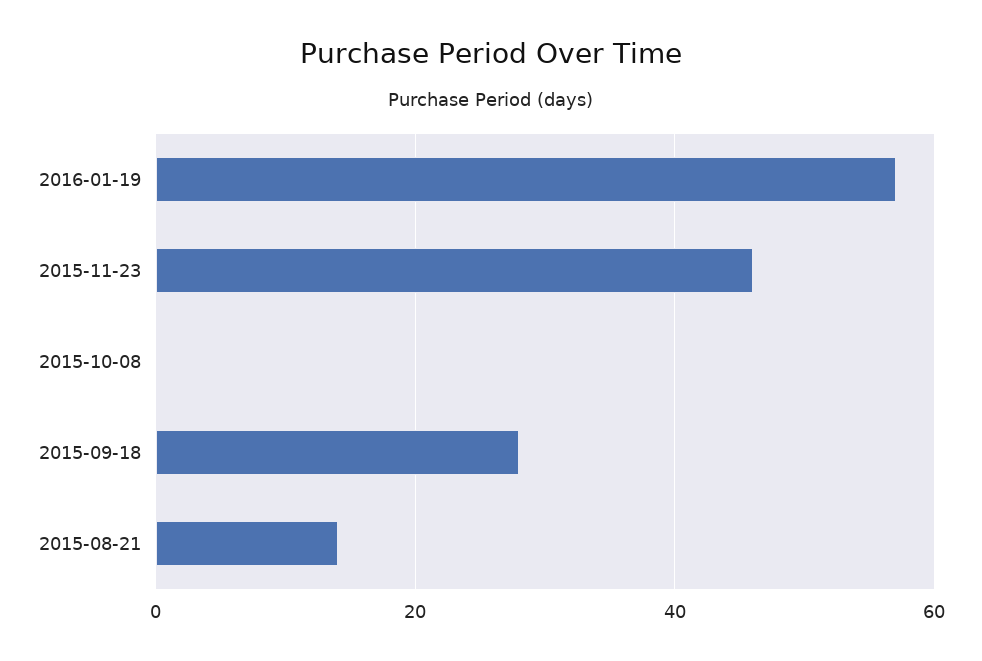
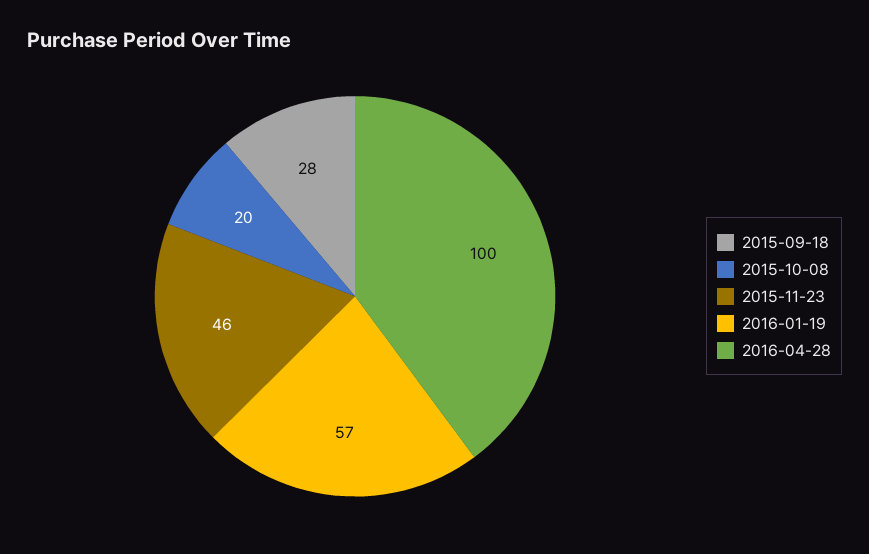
2015-10-08: 0 -> 20
2015-08-21: 15 -> none
2016-04-28: none -> 100

